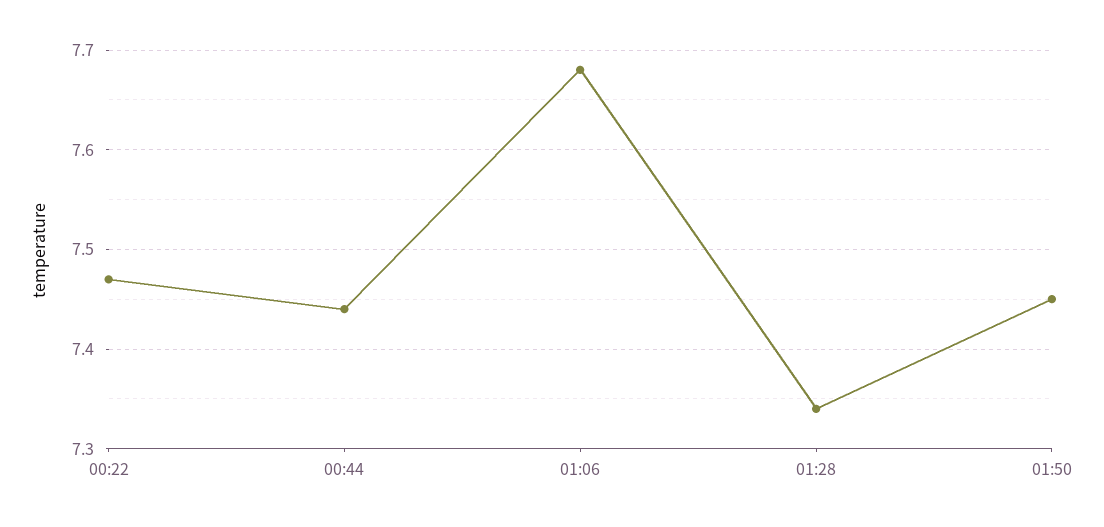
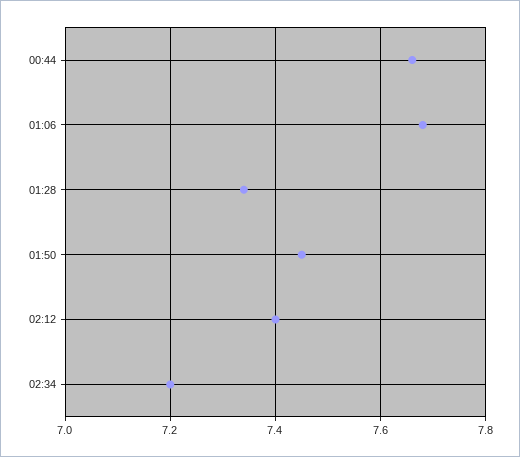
00:22: 7.47 -> none
00:44: 7.44 -> 7.65
02:12: none -> 7.4
02:34: none -> 7.2

